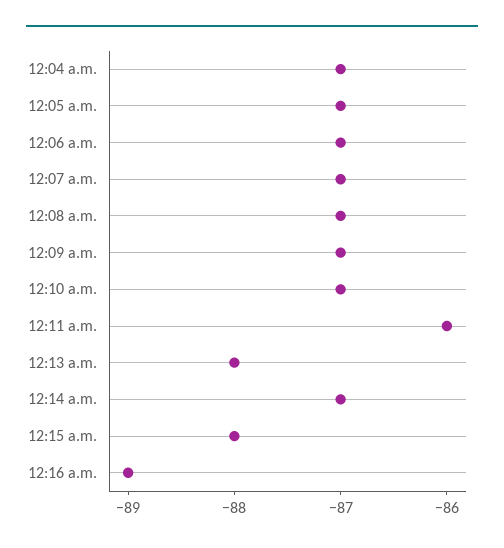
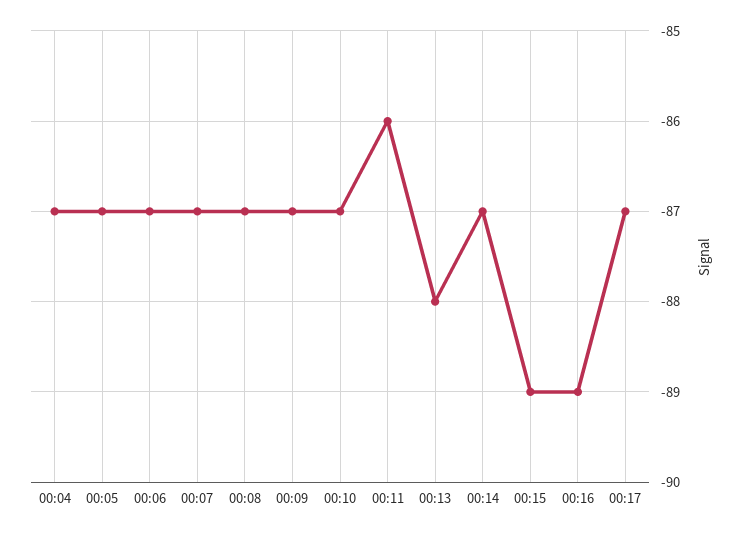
12:15 a.m.: -88 -> -89
00:17: none -> -87

